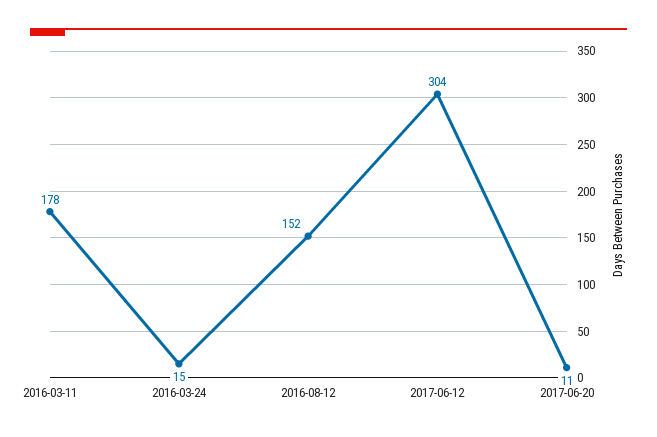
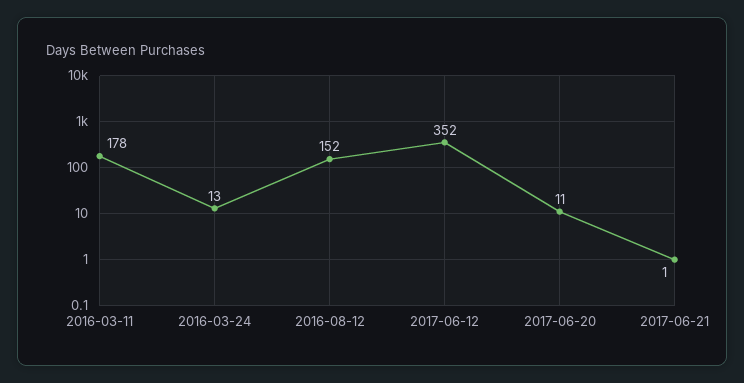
2016-03-24: 15 -> 13
2017-06-12: 304 -> 352
2017-06-21: none -> 1

